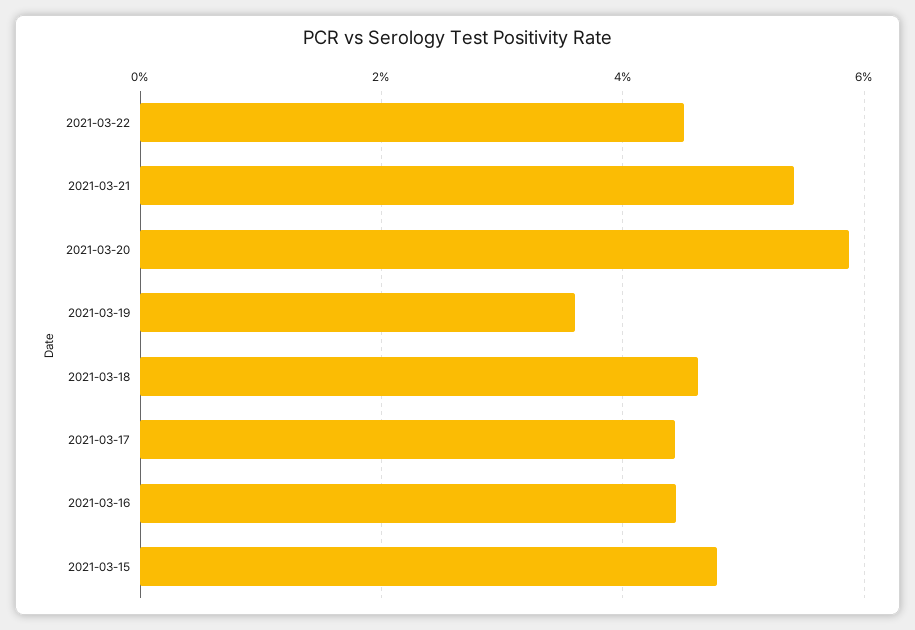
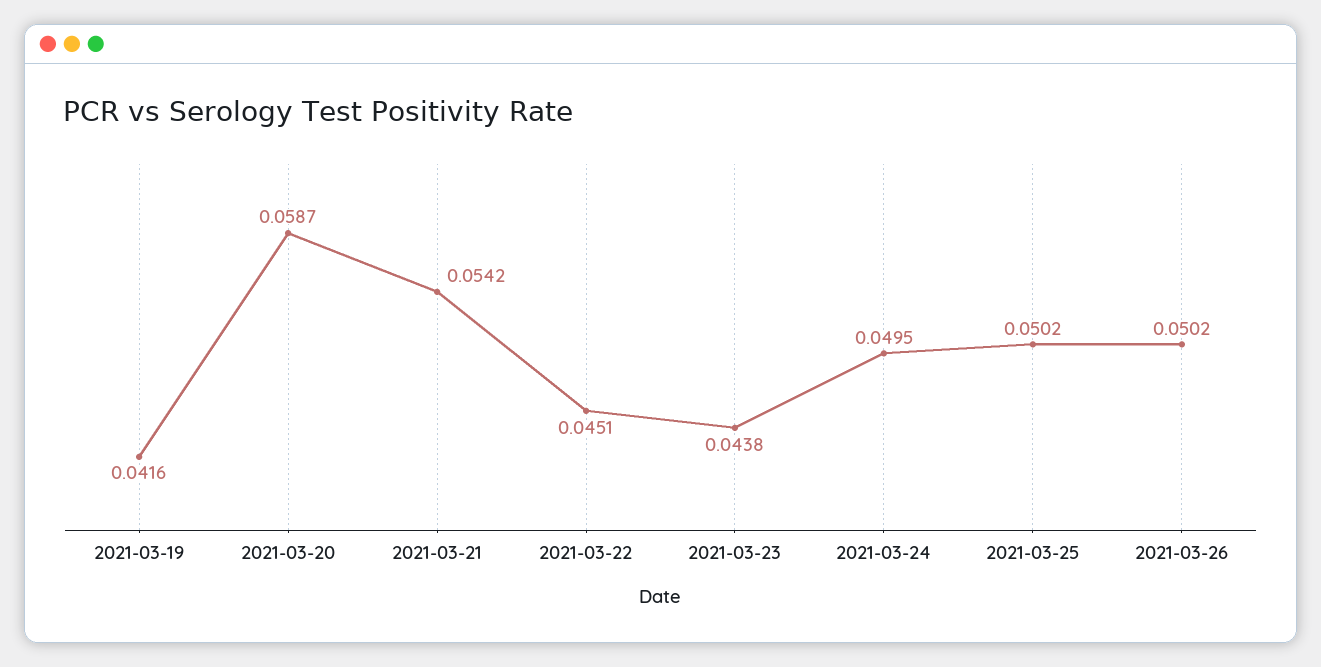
2021-03-19: 0.036 -> 0.0416
2021-03-18: 0.046 -> none
2021-03-17: 0.044 -> none
2021-03-16: 0.044 -> none
2021-03-15: 0.048 -> none
2021-03-23: none -> 0.0438
2021-03-24: none -> 0.0495
2021-03-25: none -> 0.0502
2021-03-26: none -> 0.0502

